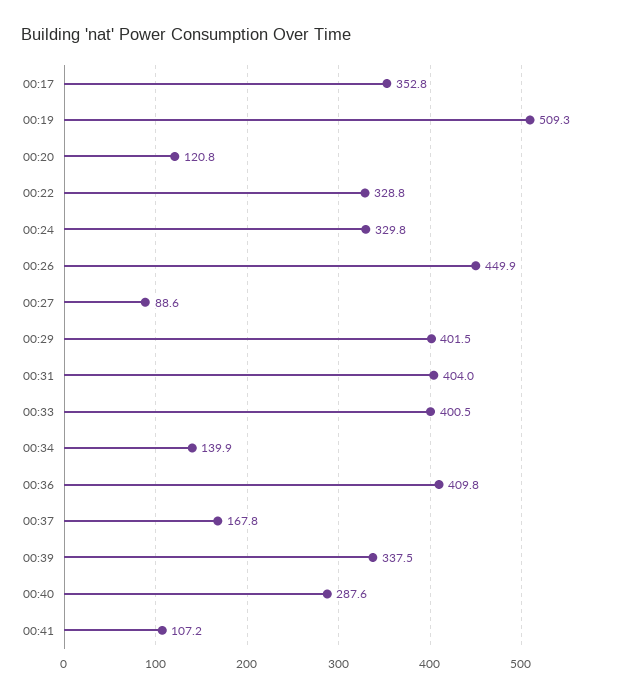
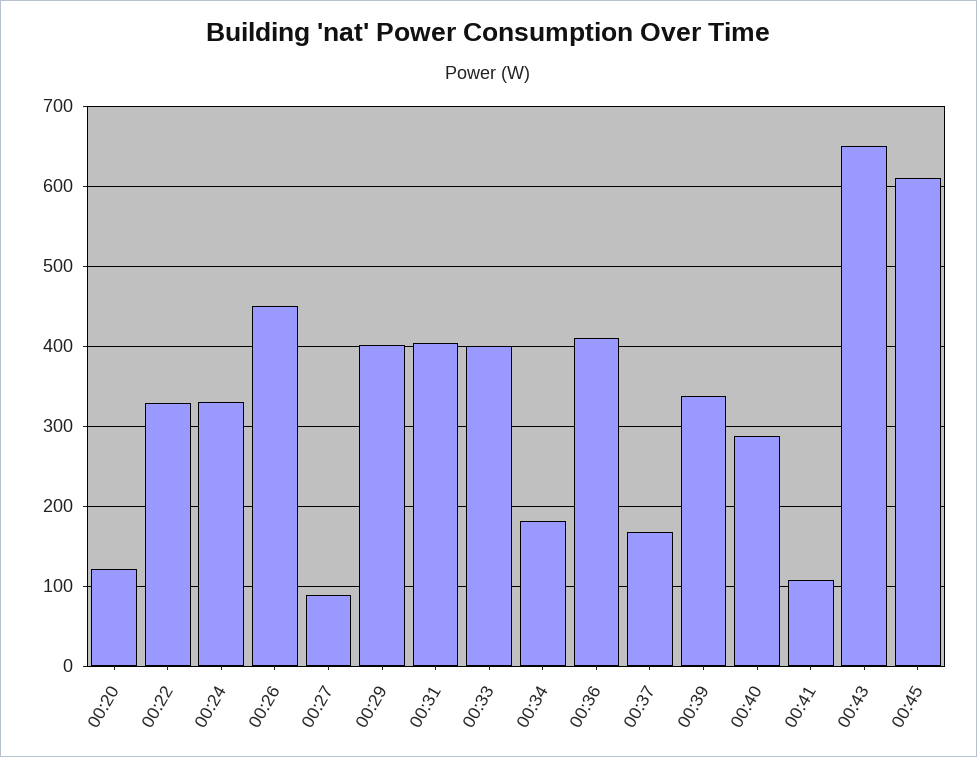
00:17: 352.8 -> none
00:19: 509.3 -> none
00:34: 139.9 -> 180
00:43: none -> 650
00:45: none -> 610

